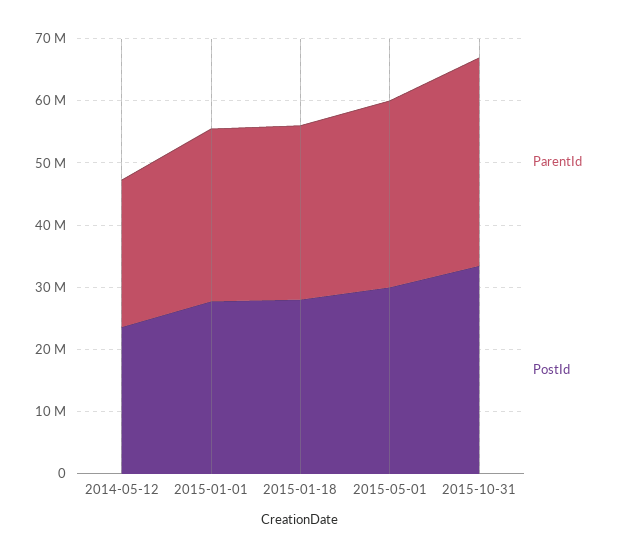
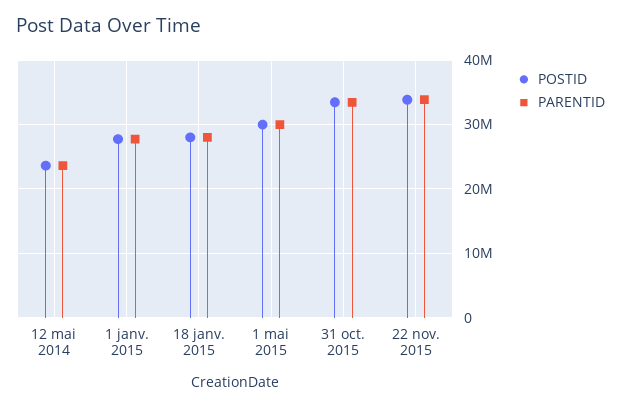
PostId, 22 nov. 2015: none -> 34000000
ParentId, 22 nov. 2015: none -> 34000000

